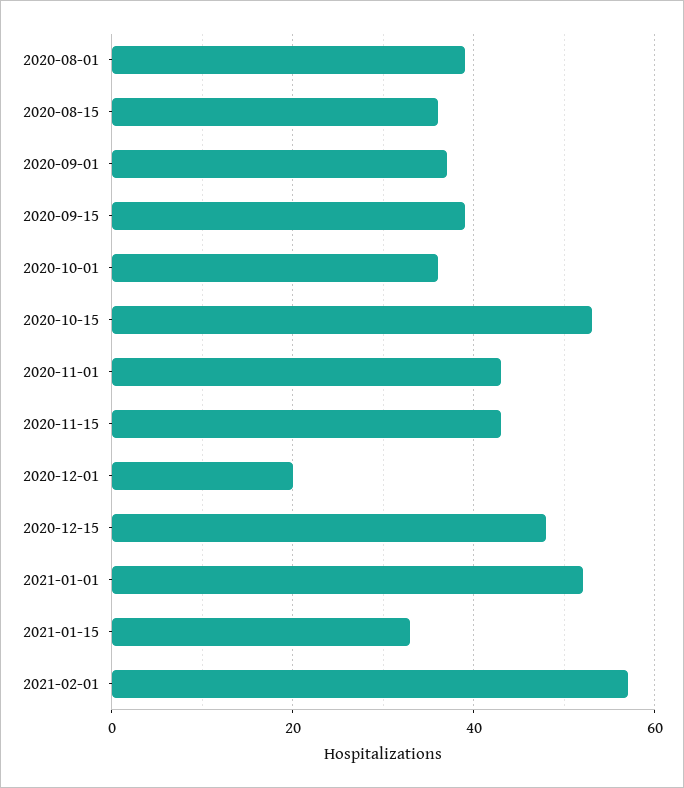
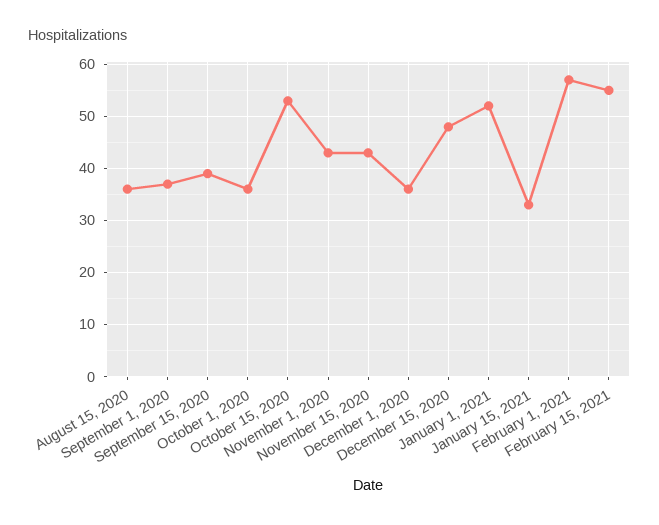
2020-08-01: 40 -> none
2020-12-01: 20 -> 35
February 15, 2021: none -> 55

